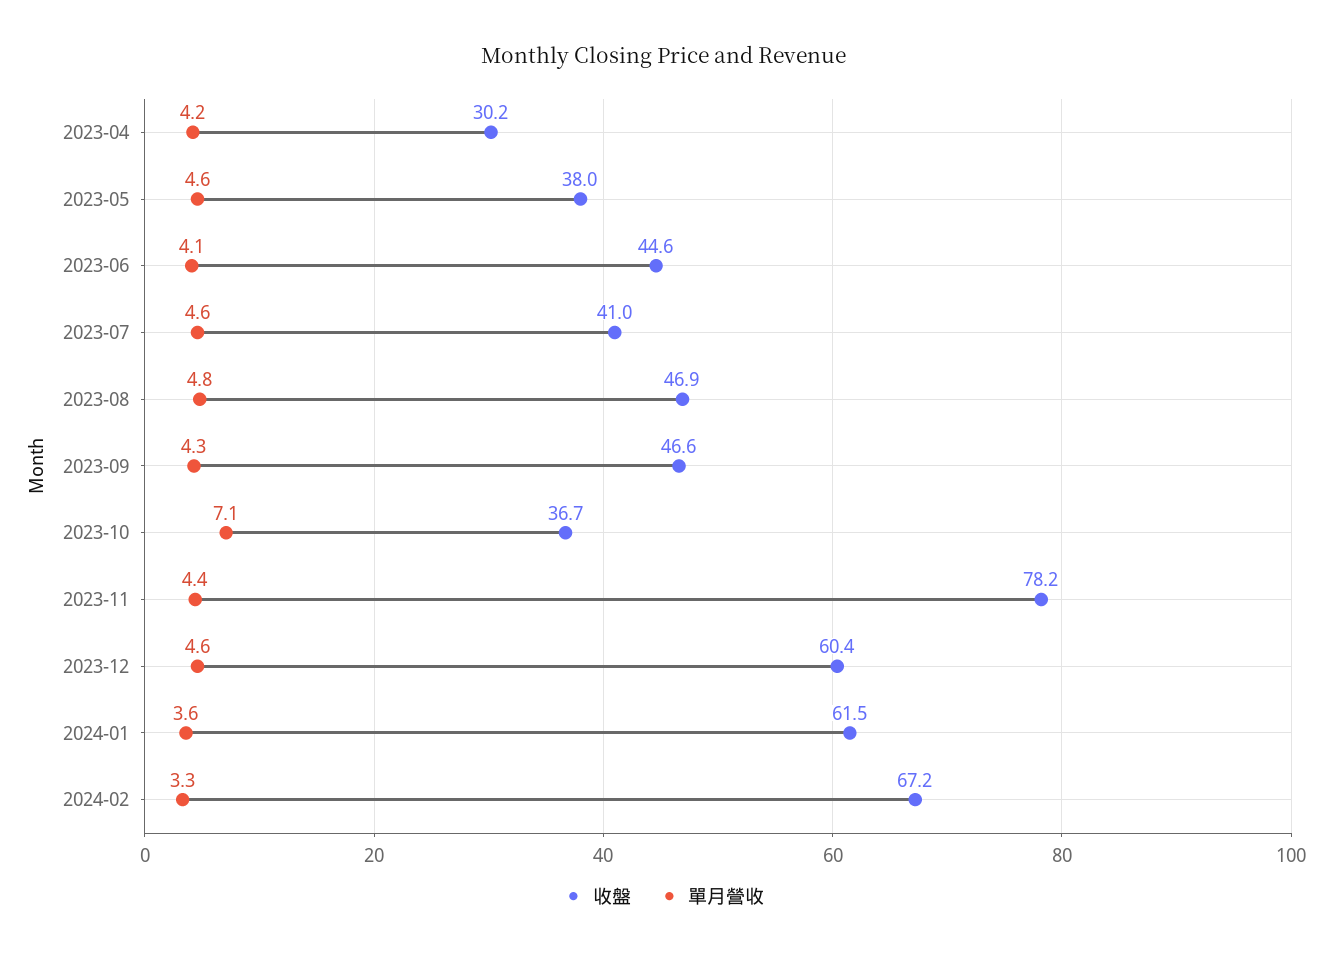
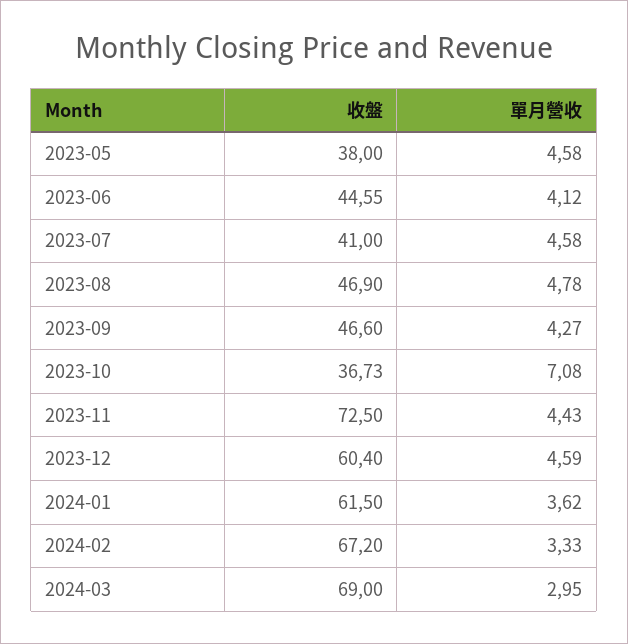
收盤, 2023-04: 30.2 -> none
單月營收, 2023-04: 4.2 -> none
收盤, 2023-11: 78.2 -> 72.5
收盤, 2024-03: none -> 69
單月營收, 2024-03: none -> 2.95

